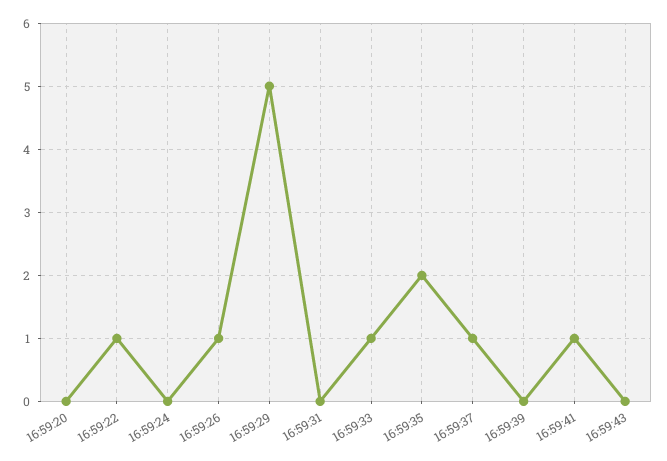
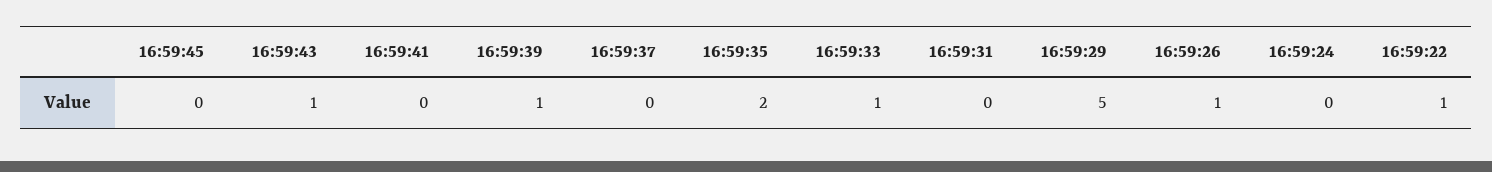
16:59:20: 0 -> none
16:59:37: 1 -> 0
16:59:39: 0 -> 1
16:59:41: 1 -> 0
16:59:43: 0 -> 1
16:59:45: none -> 0

